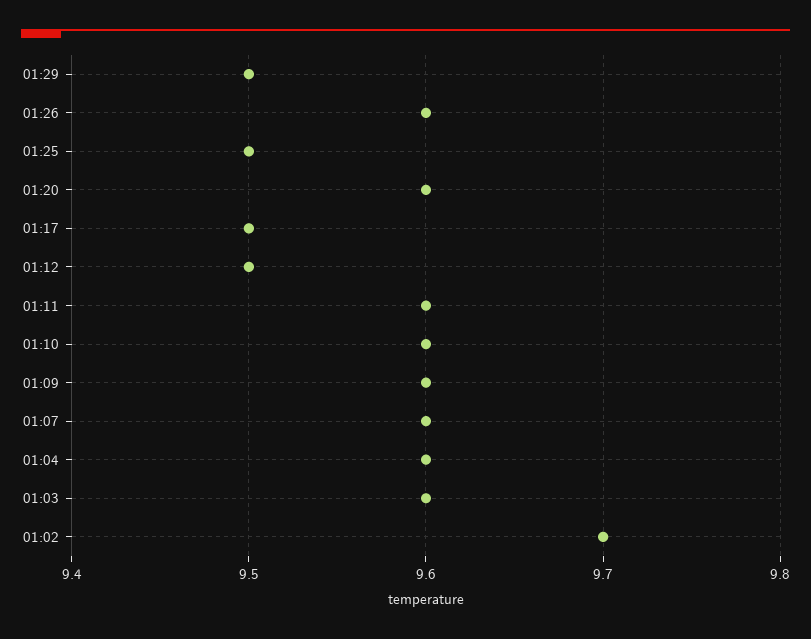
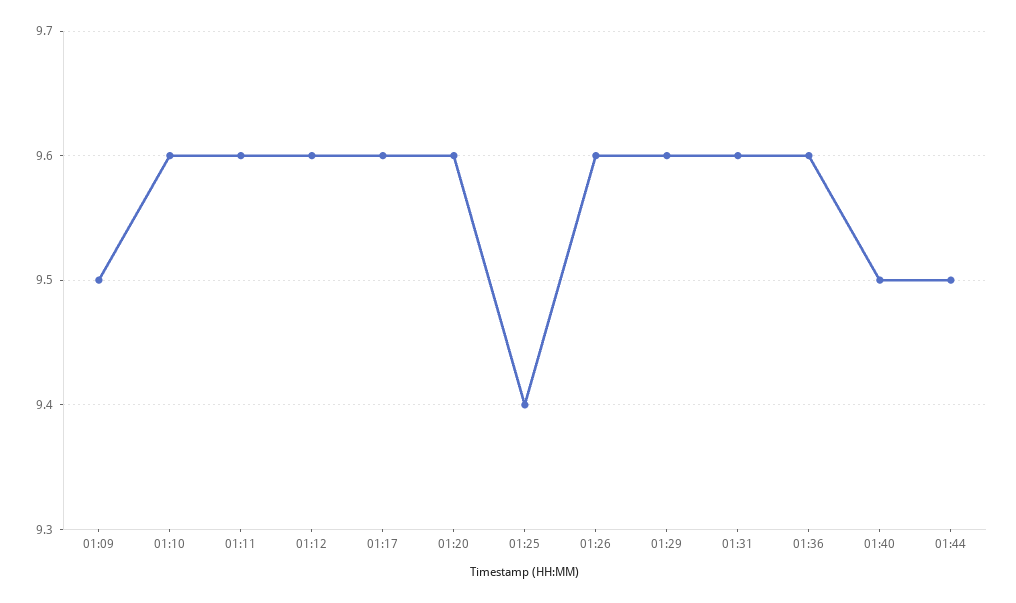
01:29: 9.5 -> 9.6
01:25: 9.5 -> 9.4
01:17: 9.5 -> 9.6
01:12: 9.5 -> 9.6
01:09: 9.6 -> 9.5
01:07: 9.6 -> none
01:04: 9.6 -> none
01:03: 9.6 -> none
01:02: 9.7 -> none
01:31: none -> 9.6
01:36: none -> 9.6
01:40: none -> 9.5
01:44: none -> 9.5

